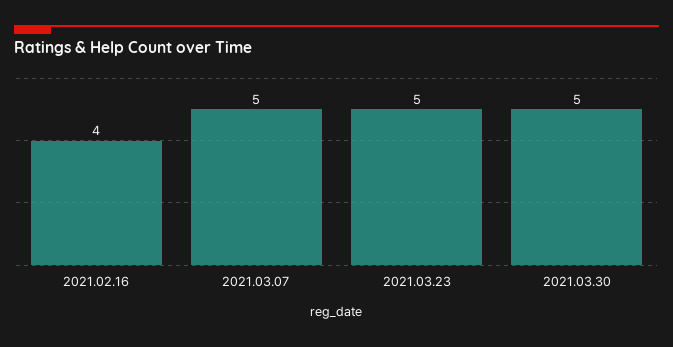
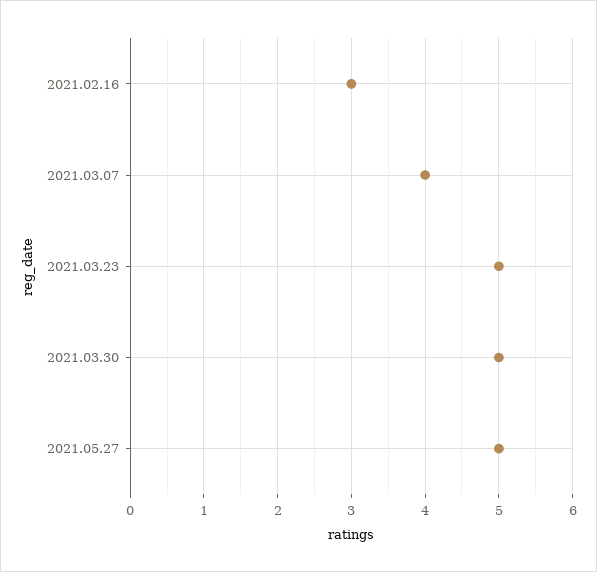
2021.02.16: 4 -> 3
2021.03.07: 5 -> 4
2021.05.27: none -> 5

